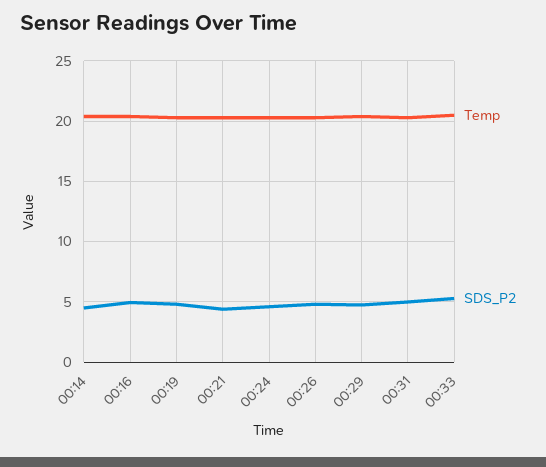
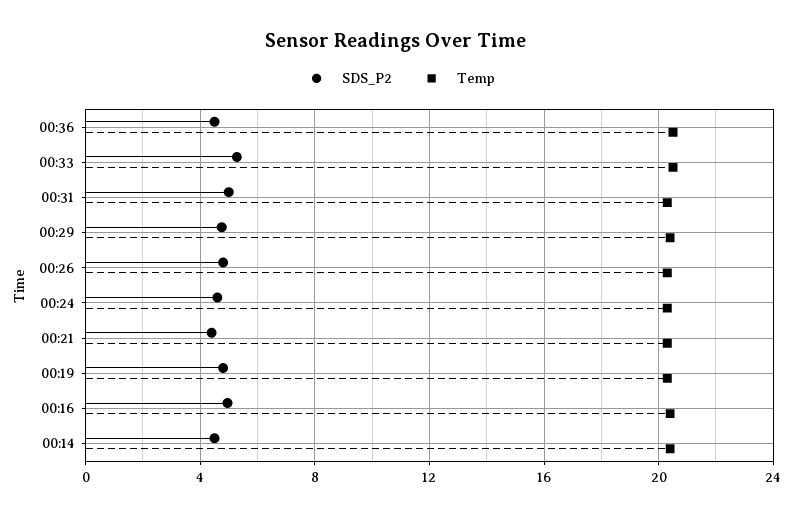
SDS_P2, 00:36: none -> 4.5
Temp, 00:36: none -> 20.5

